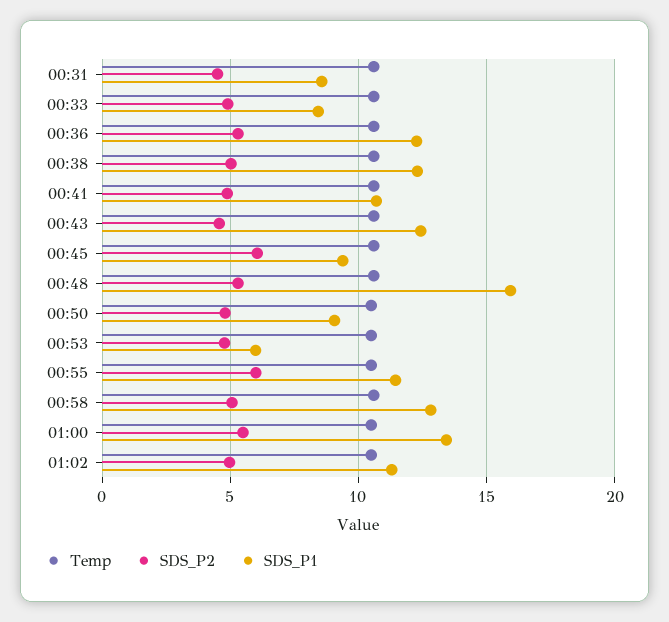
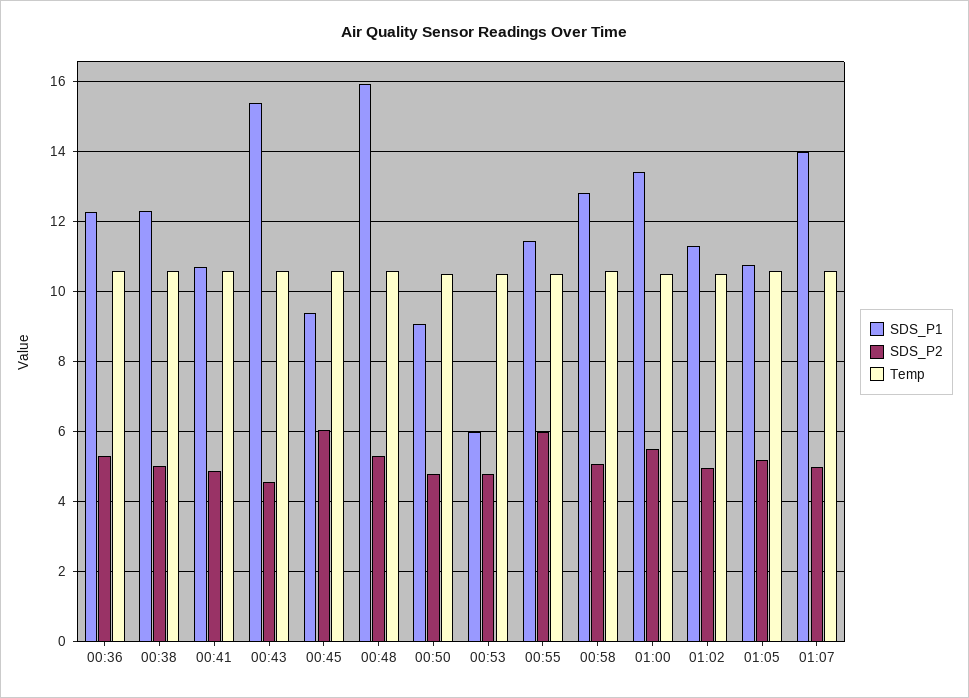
Temp, 00:31: 10.5 -> none
SDS_P2, 00:31: 4.5 -> none
SDS_P1, 00:31: 8.5 -> none
Temp, 00:33: 10.5 -> none
SDS_P2, 00:33: 5 -> none
SDS_P1, 00:33: 8.5 -> none
SDS_P1, 00:43: 12.5 -> 15.4
SDS_P1, 01:05: none -> 10.8
SDS_P2, 01:05: none -> 5.2
Temp, 01:05: none -> 10.6
SDS_P1, 01:07: none -> 14
SDS_P2, 01:07: none -> 5
Temp, 01:07: none -> 10.6

